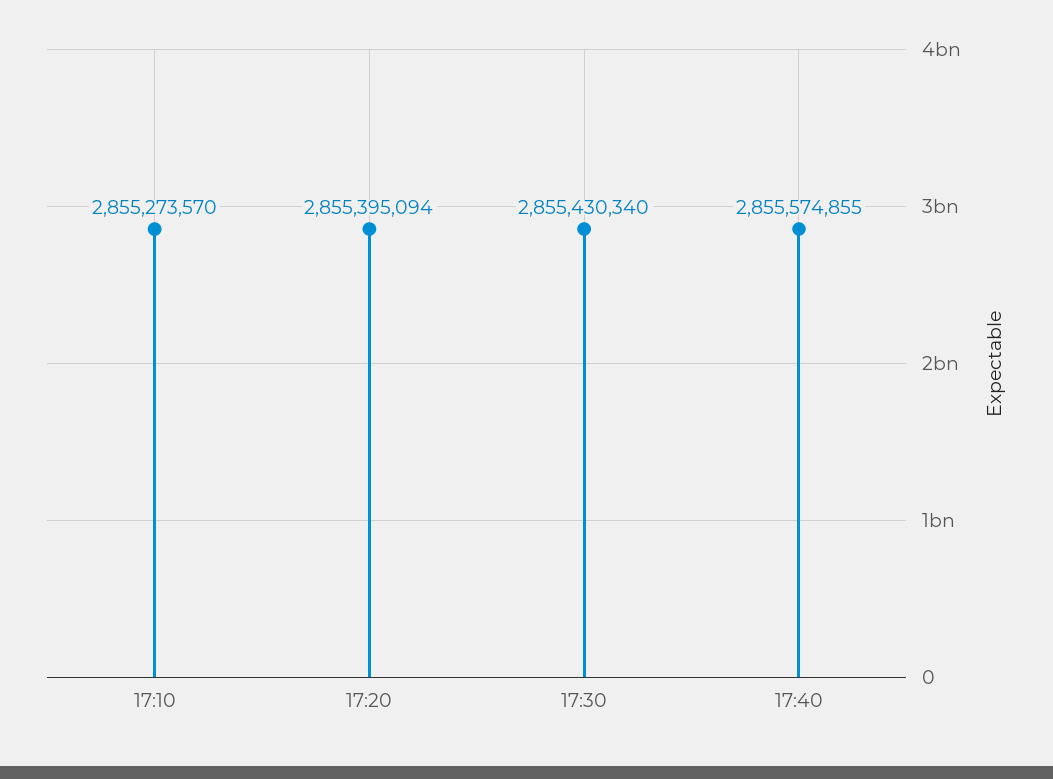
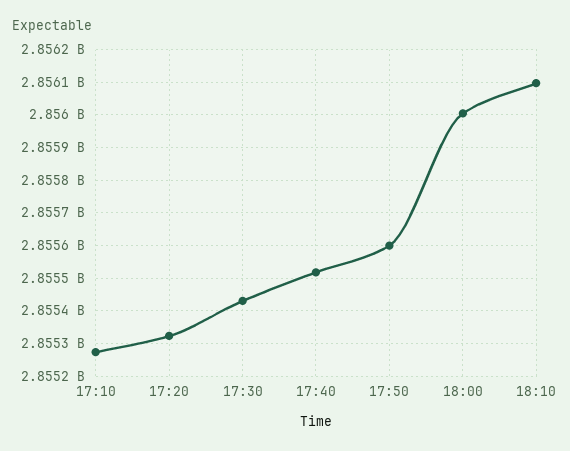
17:20: 2855395094 -> 2855320000
17:40: 2855574855 -> 2855520000
17:50: none -> 2855600000
18:00: none -> 2856000000
18:10: none -> 2856100000

